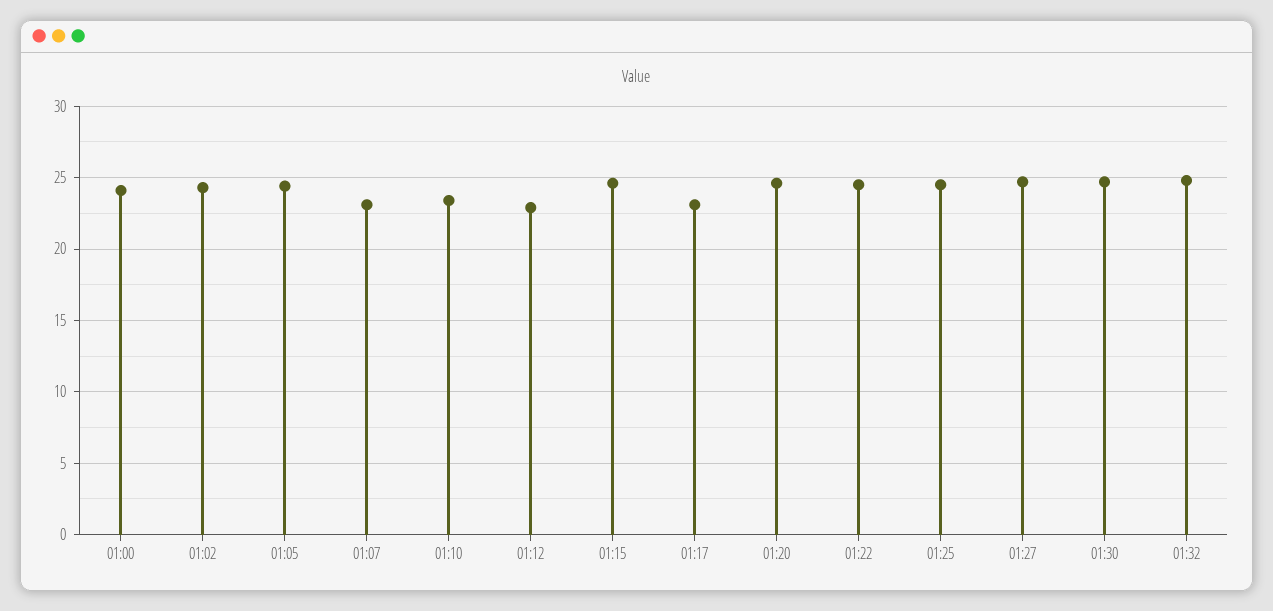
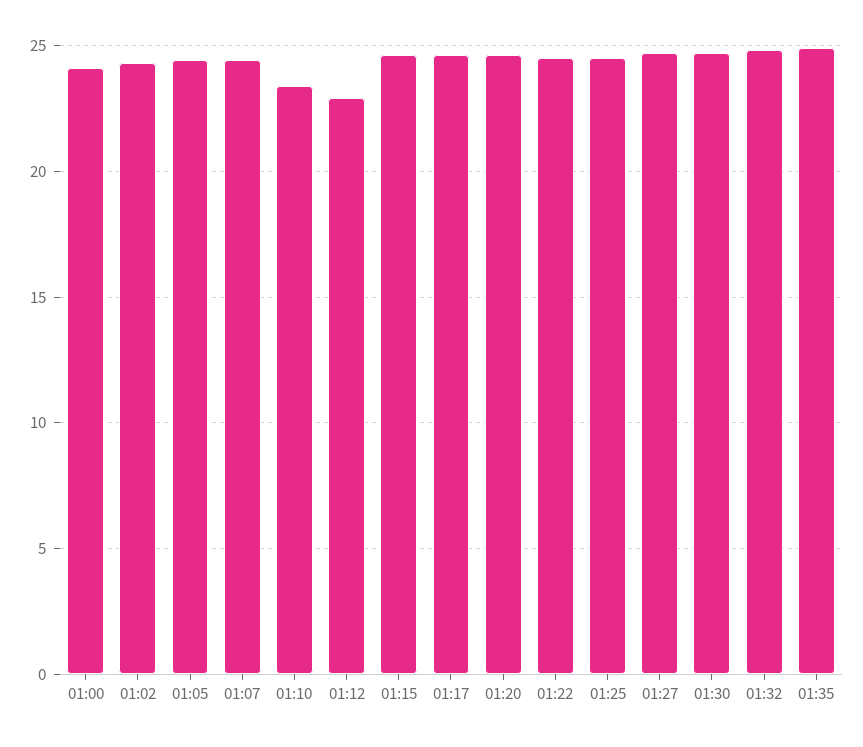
01:07: 23 -> 24.5
01:17: 23 -> 24.5
01:35: none -> 25

